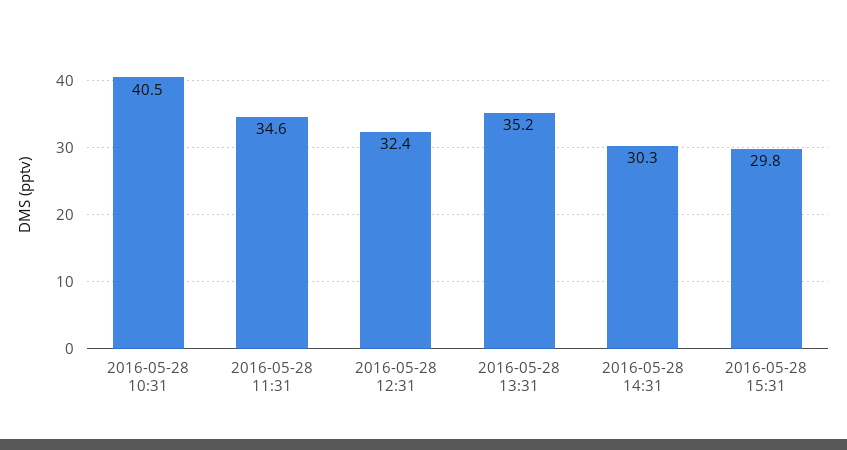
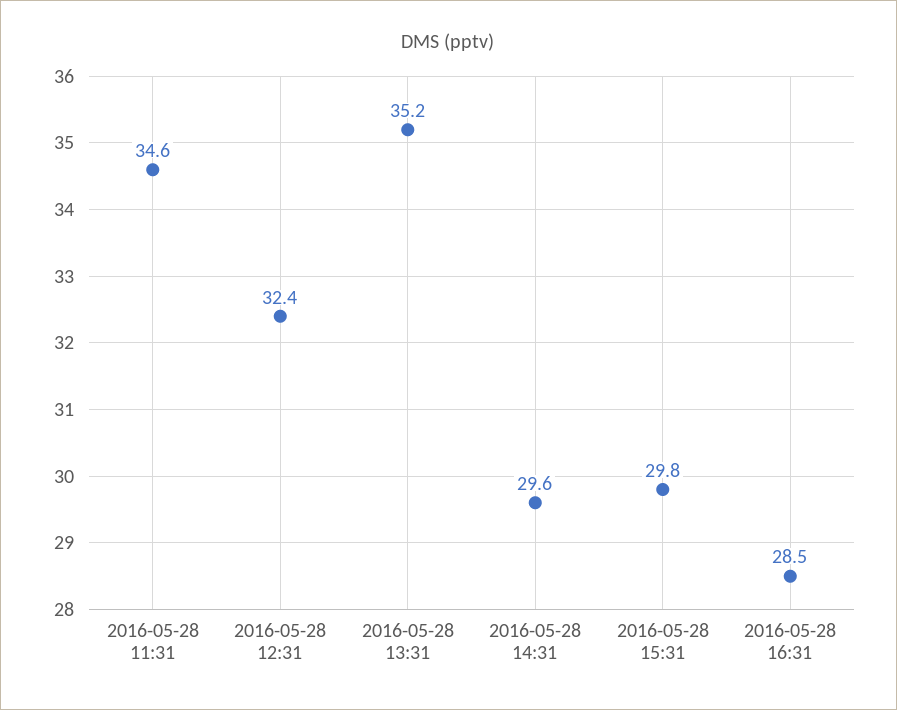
2016-05-28 10:31: 40.5 -> none
2016-05-28 14:31: 30.3 -> 29.6
2016-05-28 16:31: none -> 28.5

